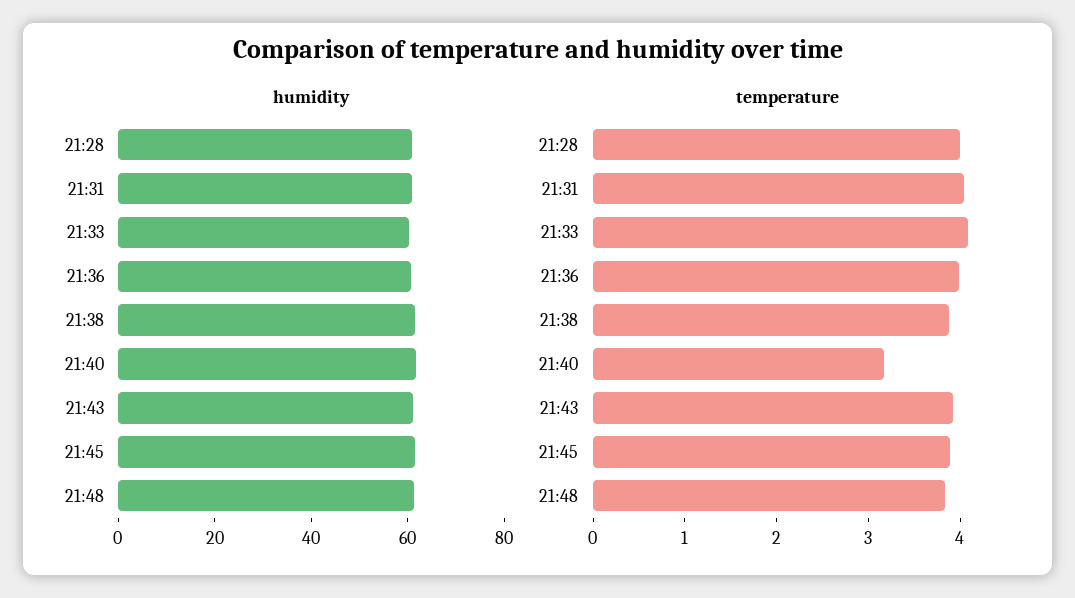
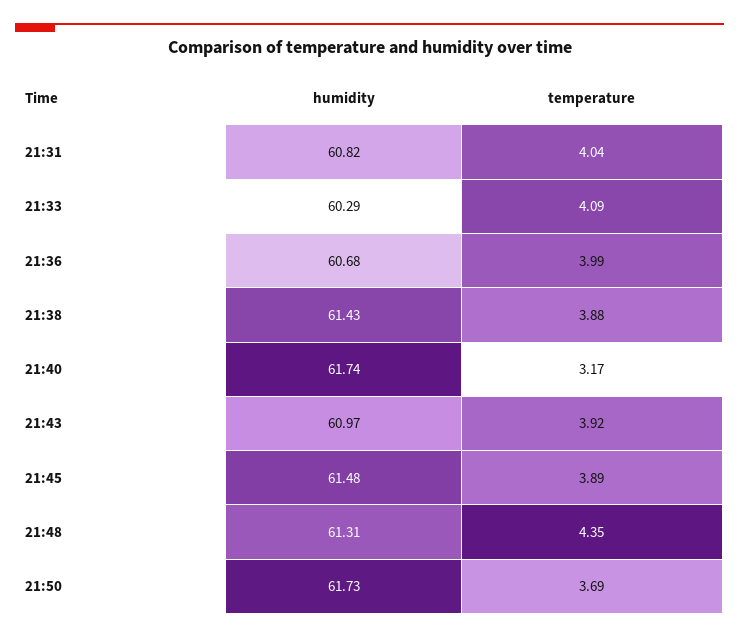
humidity, 21:28: 60 -> none
temperature, 21:28: 4 -> none
temperature, 21:48: 3.8 -> 4.35
humidity, 21:50: none -> 61.73
temperature, 21:50: none -> 3.69

